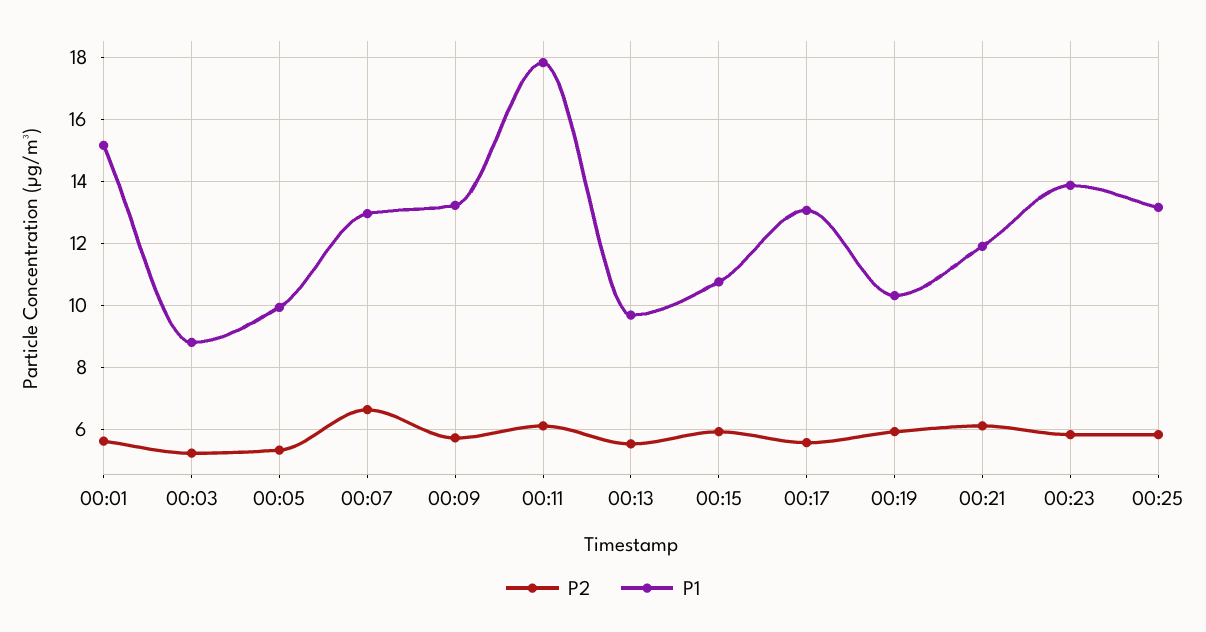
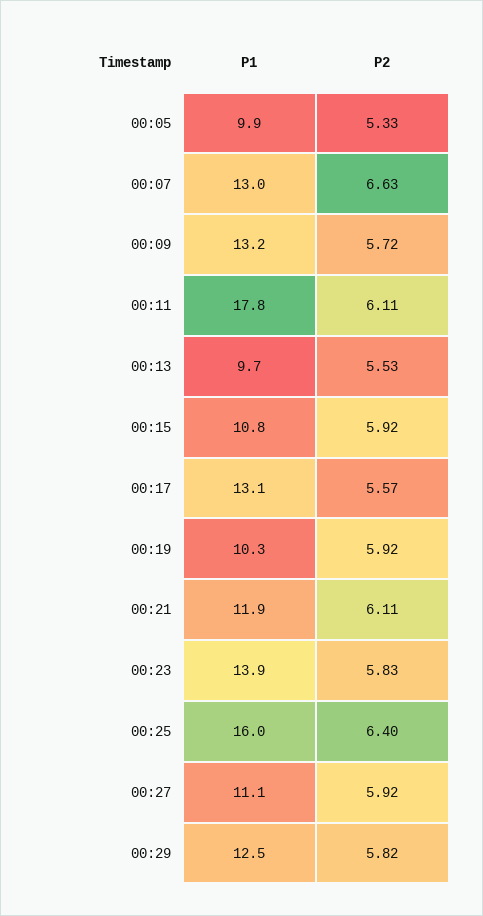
P2, 00:01: 5.6 -> none
P1, 00:01: 15.2 -> none
P2, 00:03: 5.2 -> none
P1, 00:03: 8.8 -> none
P2, 00:25: 5.8 -> 6.4
P1, 00:25: 13.2 -> 16
P1, 00:27: none -> 11.1
P2, 00:27: none -> 5.92
P1, 00:29: none -> 12.5
P2, 00:29: none -> 5.82

